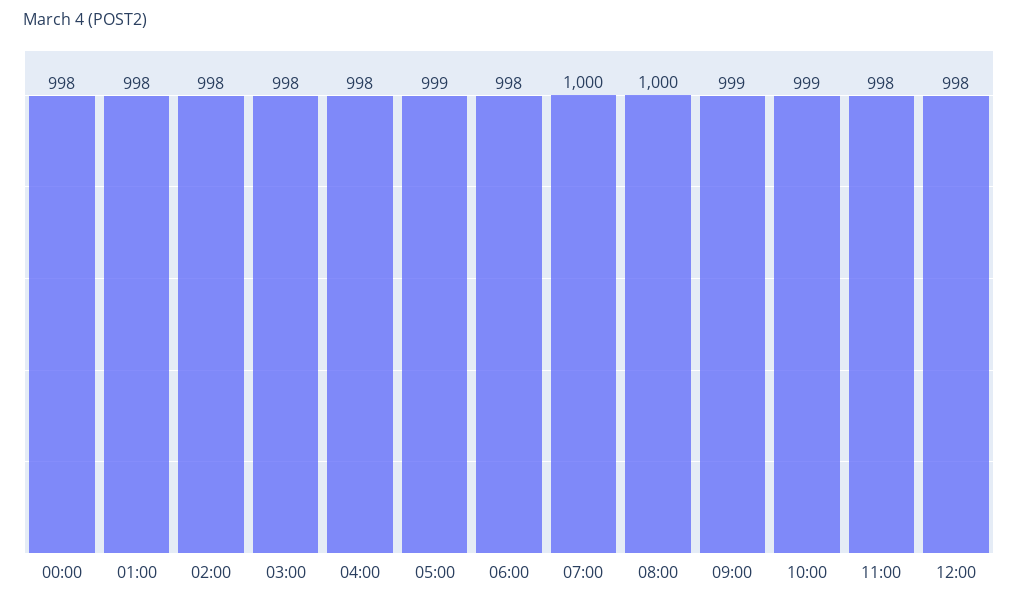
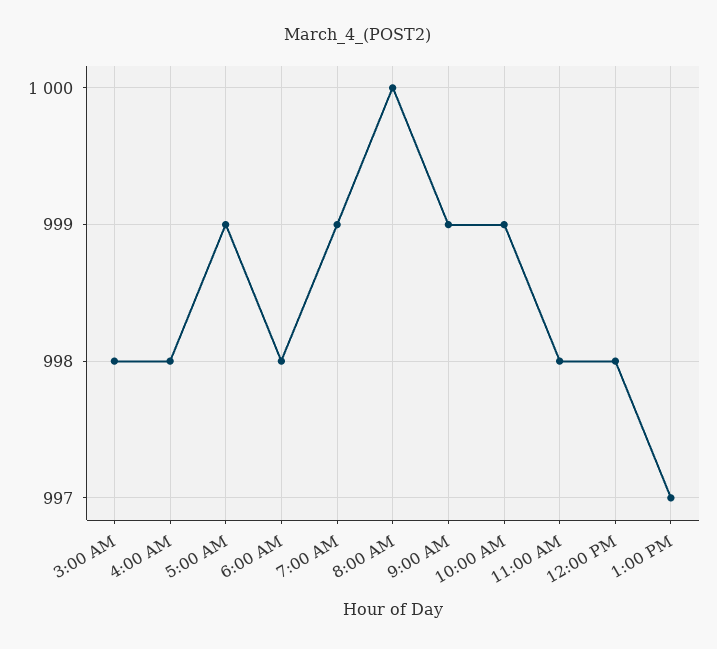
00:00: 998 -> none
01:00: 998 -> none
02:00: 998 -> none
07:00: 1000 -> 999
1:00 PM: none -> 997

